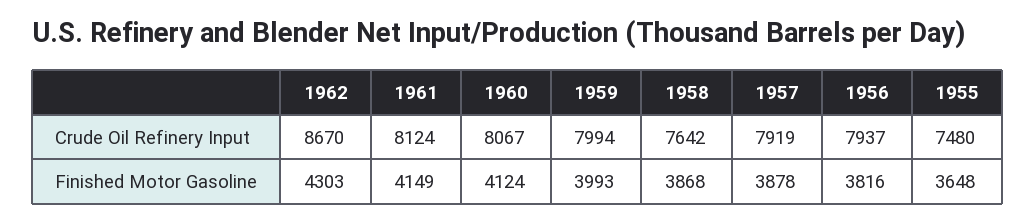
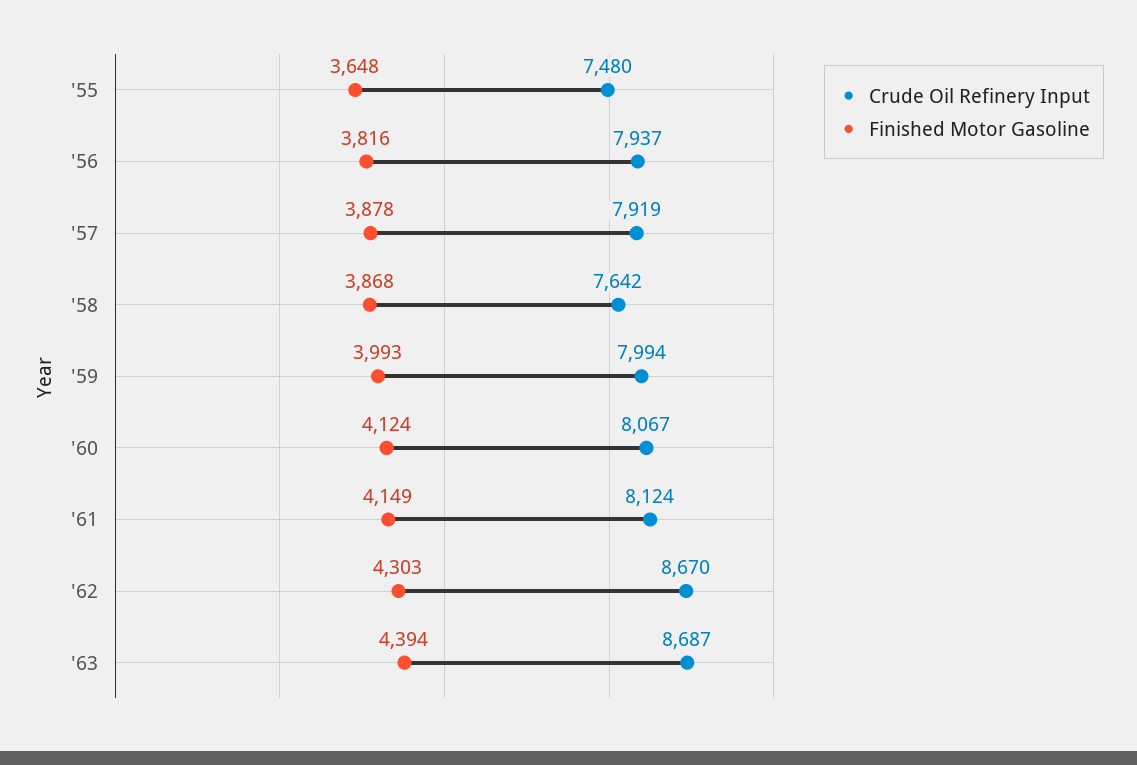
Crude Oil Refinery Input, '63: none -> 8687
Finished Motor Gasoline, '63: none -> 4394

